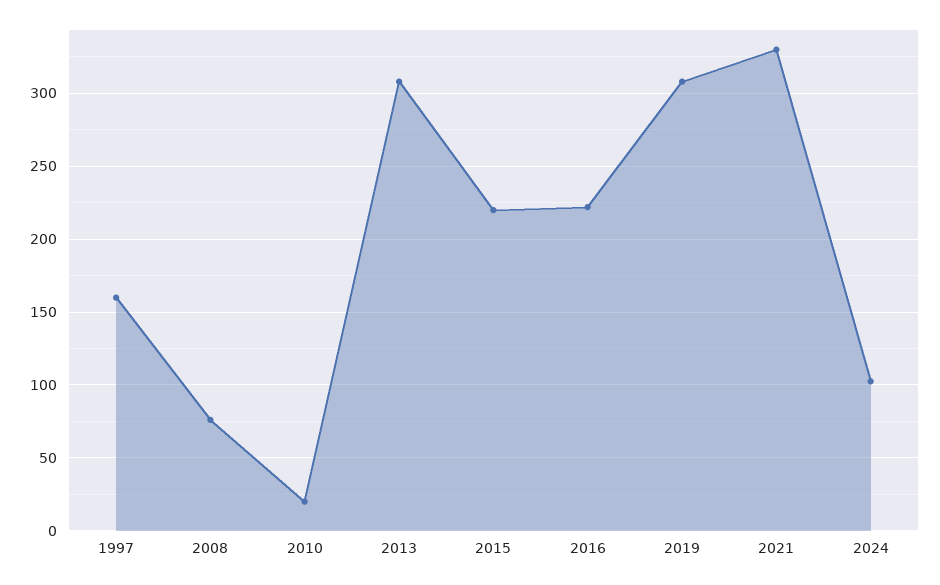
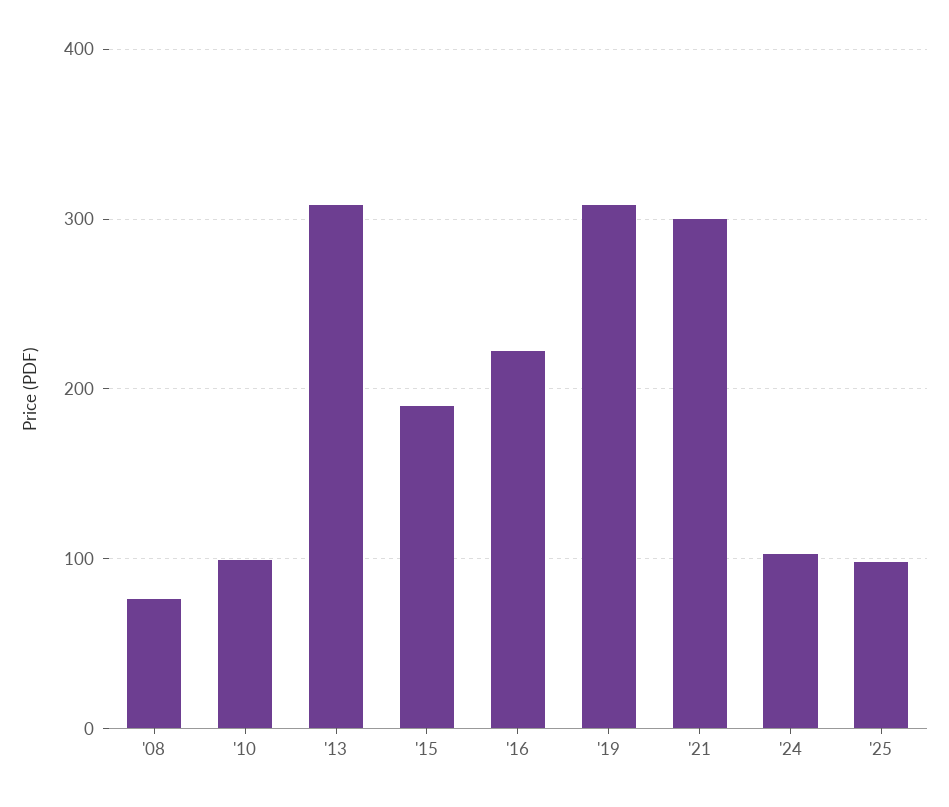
1997: 160 -> none
2010: 20 -> 100
2015: 220 -> 190
2021: 330 -> 300
'25: none -> 100

